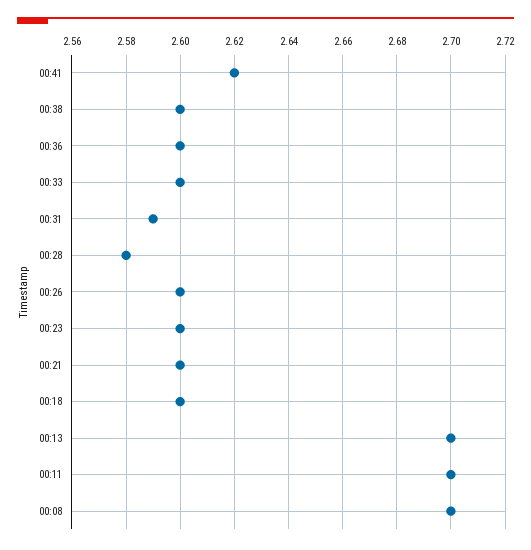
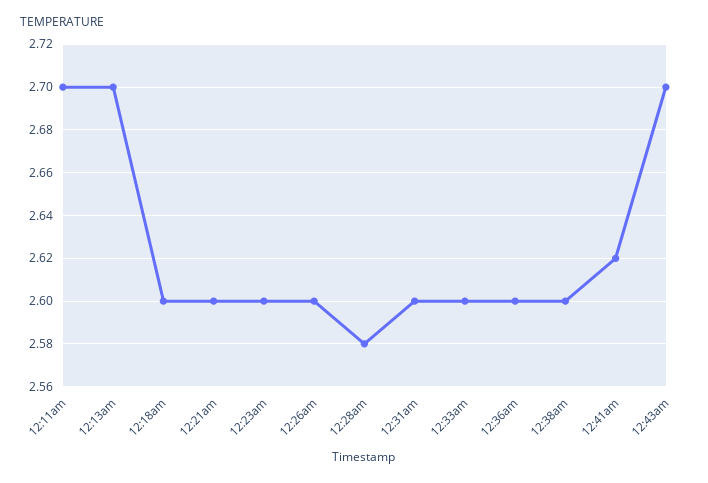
00:31: 2.59 -> 2.6
00:08: 2.7 -> none
12:43am: none -> 2.7

